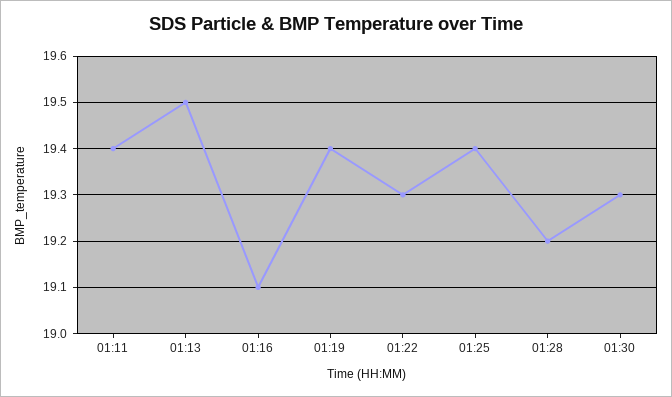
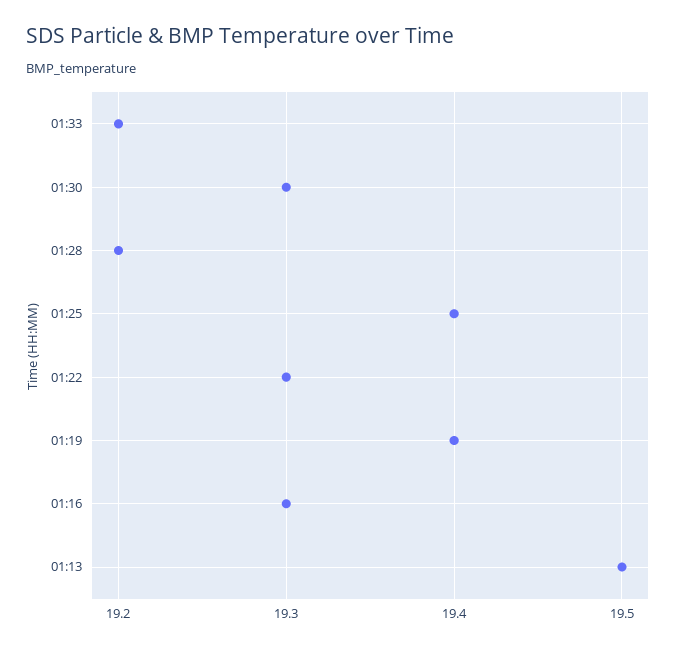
01:11: 19.4 -> none
01:16: 19.1 -> 19.3
01:33: none -> 19.2

